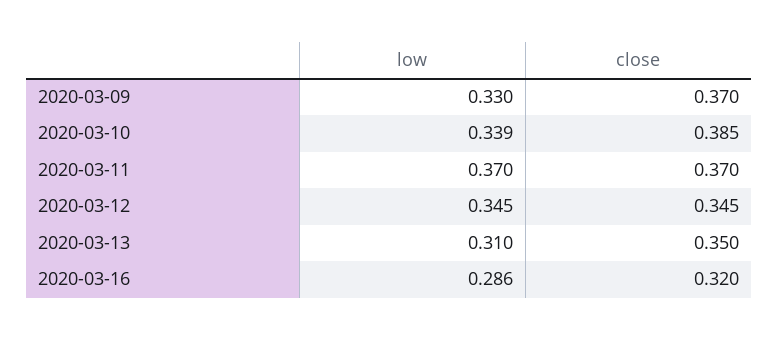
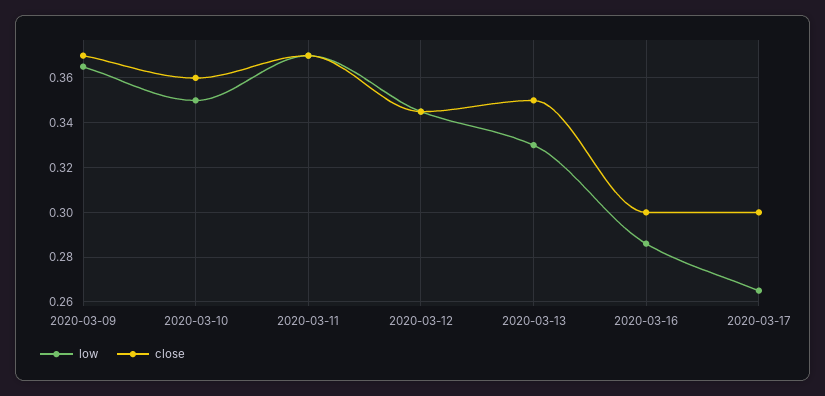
low, 2020-03-09: 0.33 -> 0.365
low, 2020-03-10: 0.339 -> 0.35
close, 2020-03-10: 0.385 -> 0.36
low, 2020-03-13: 0.31 -> 0.33
close, 2020-03-16: 0.32 -> 0.3
low, 2020-03-17: none -> 0.265
close, 2020-03-17: none -> 0.3

